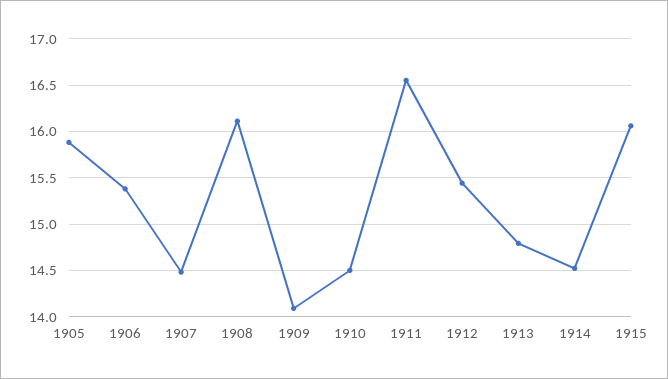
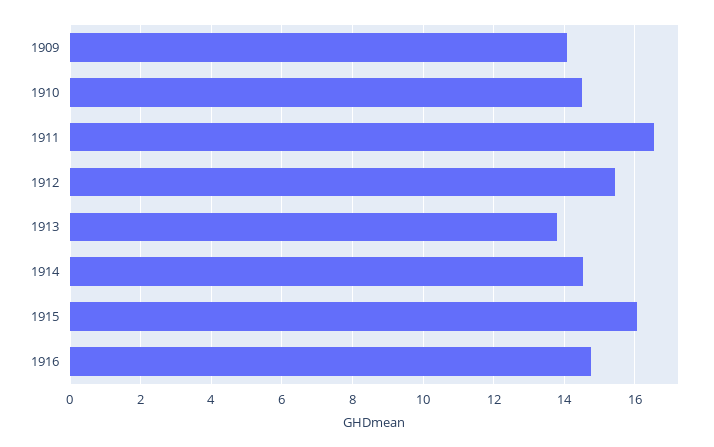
1905: 15.9 -> none
1906: 15.4 -> none
1907: 14.5 -> none
1908: 16.1 -> none
1913: 14.8 -> 13.8
1916: none -> 14.8

